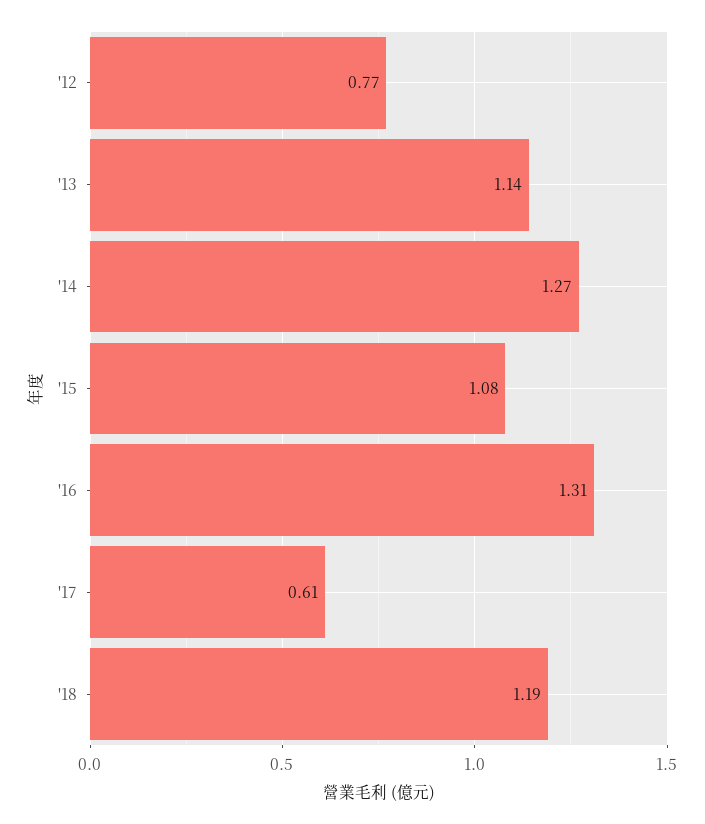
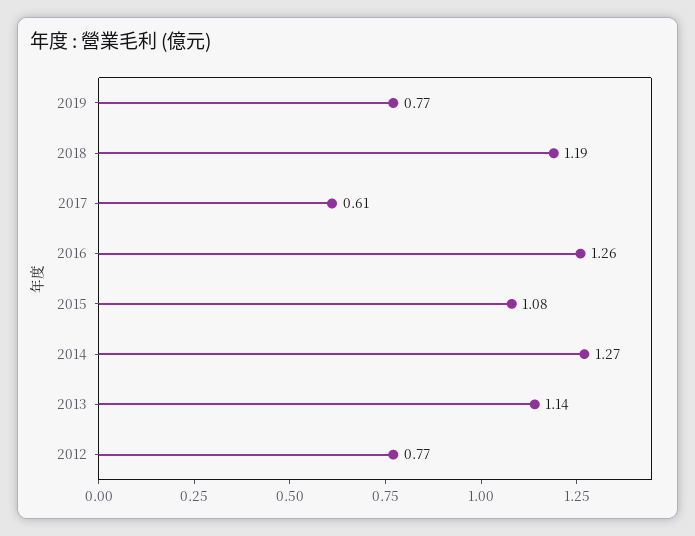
'16: 1.31 -> 1.26
2019: none -> 0.77

